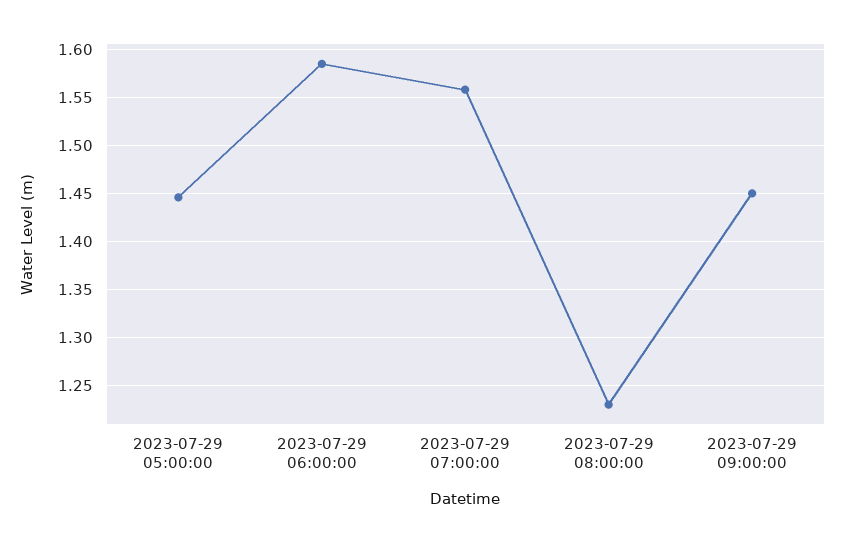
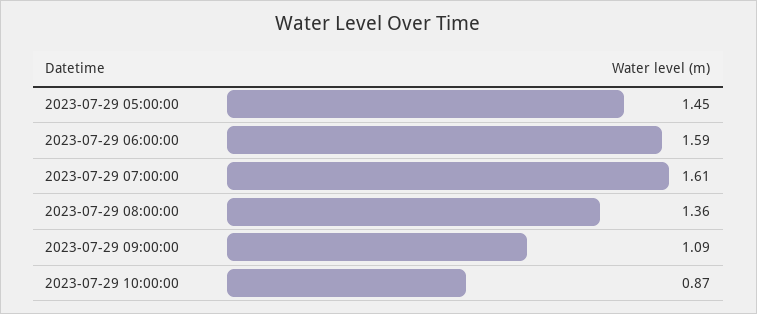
2023-07-29 07:00:00: 1.56 -> 1.61
2023-07-29 08:00:00: 1.23 -> 1.36
2023-07-29 09:00:00: 1.45 -> 1.09
2023-07-29 10:00:00: none -> 0.87

